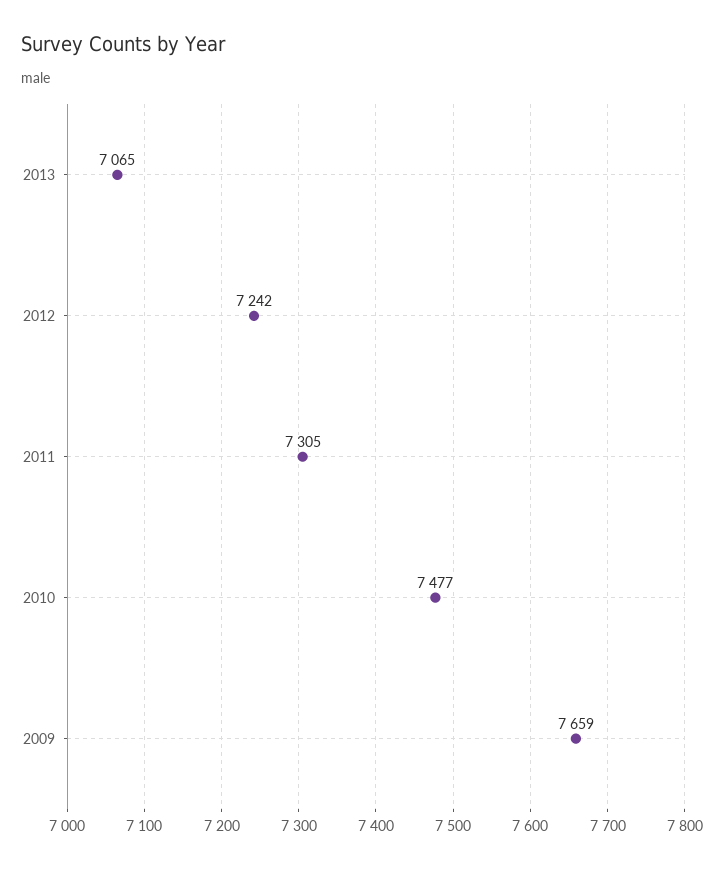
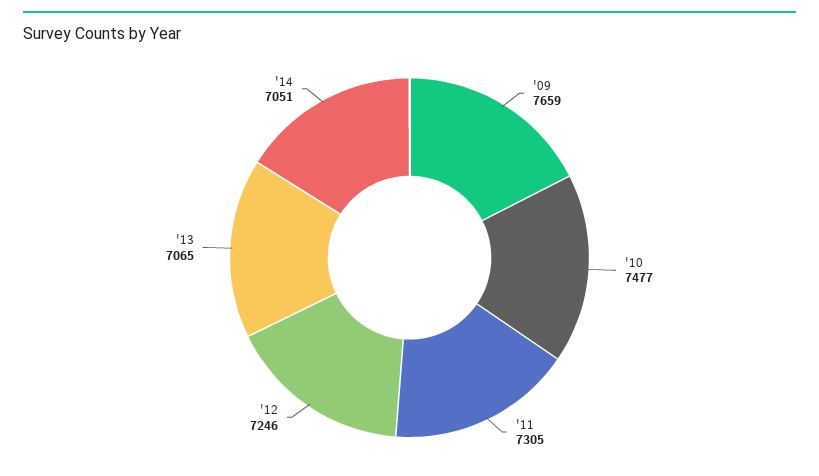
2012: 7242 -> 7246
'14: none -> 7051

